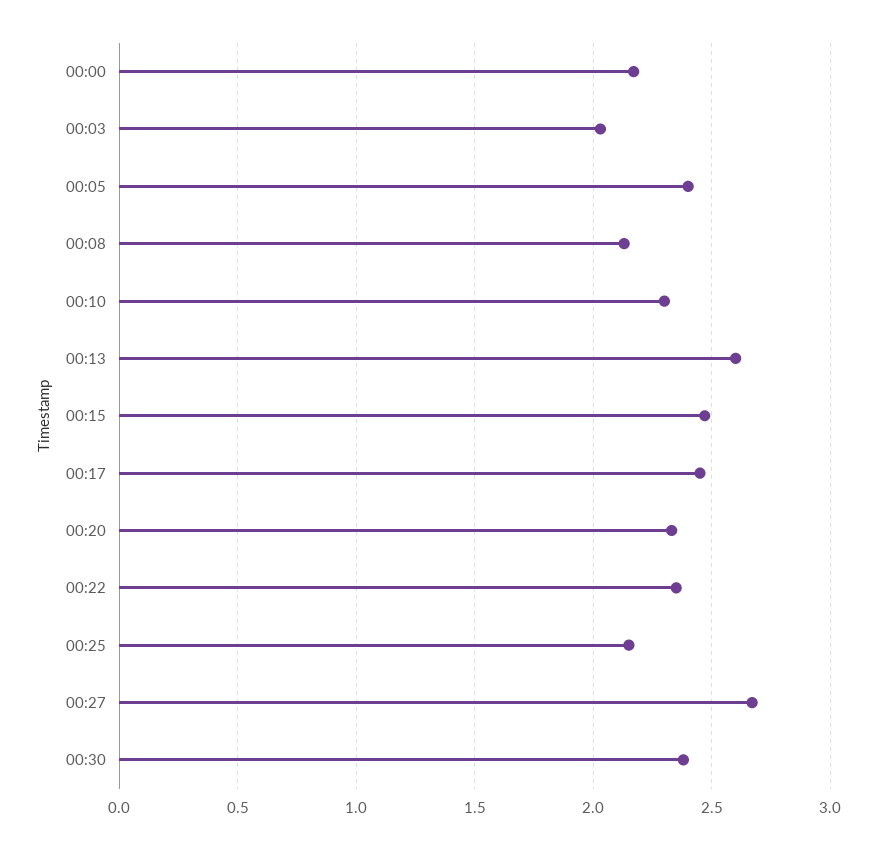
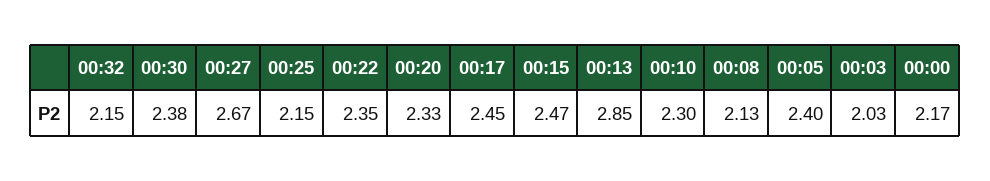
00:13: 2.6 -> 2.85
00:32: none -> 2.15

